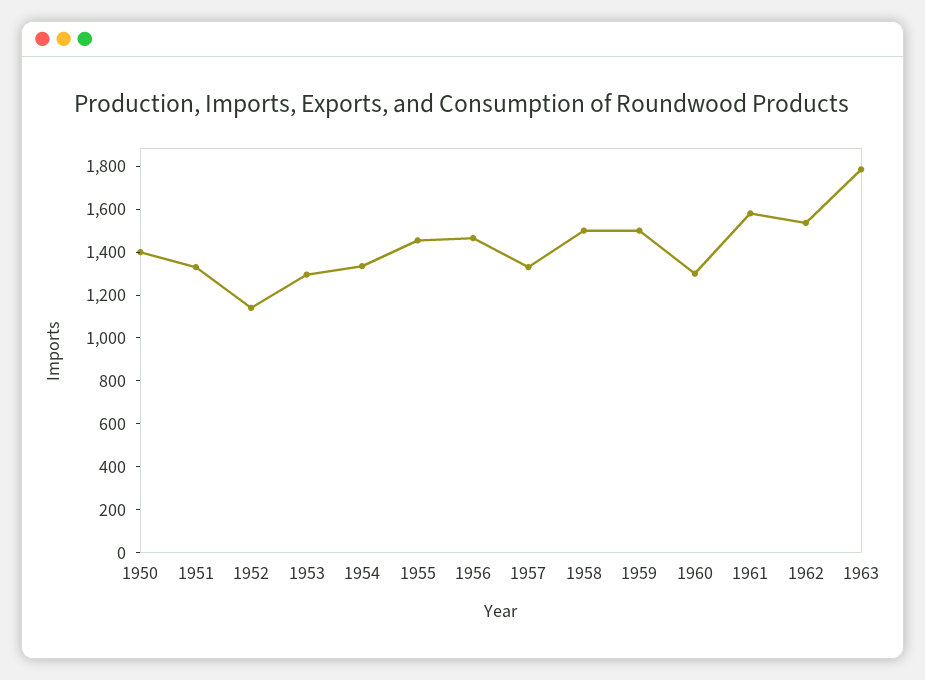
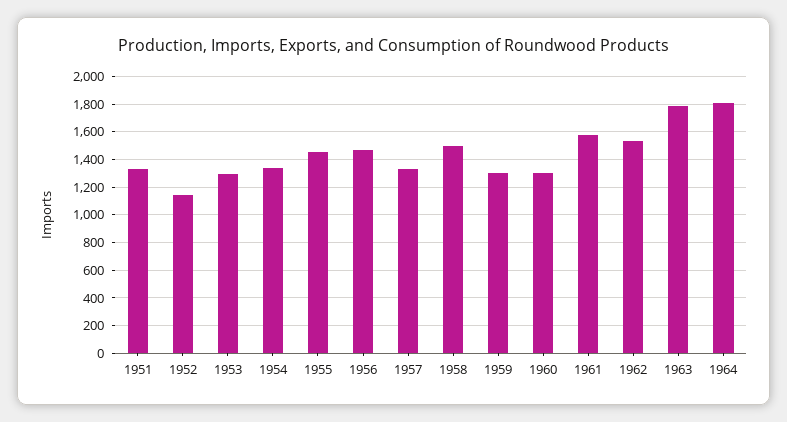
1950: 1400 -> none
1959: 1500 -> 1300
1964: none -> 1800

